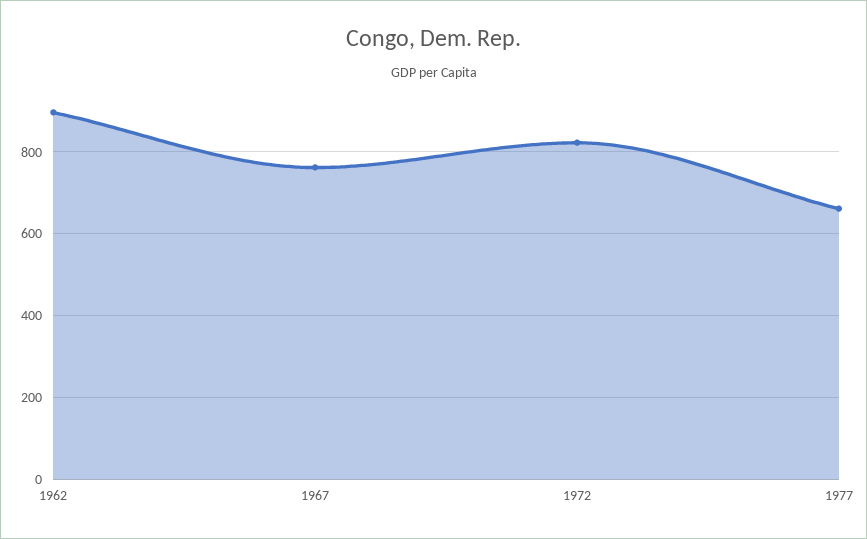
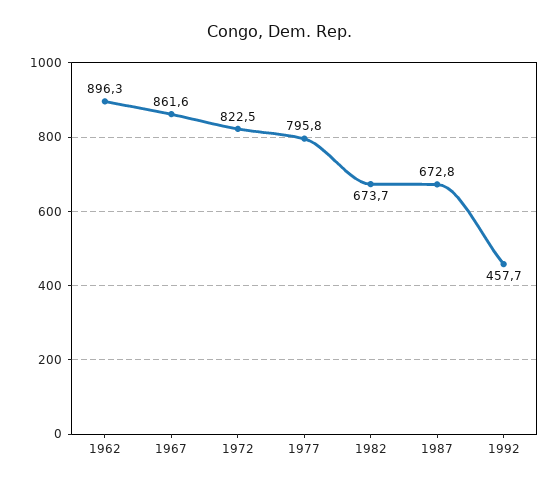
1967: 760 -> 861.6
1977: 660 -> 795.8
1982: none -> 673.7
1987: none -> 672.8
1992: none -> 457.7

